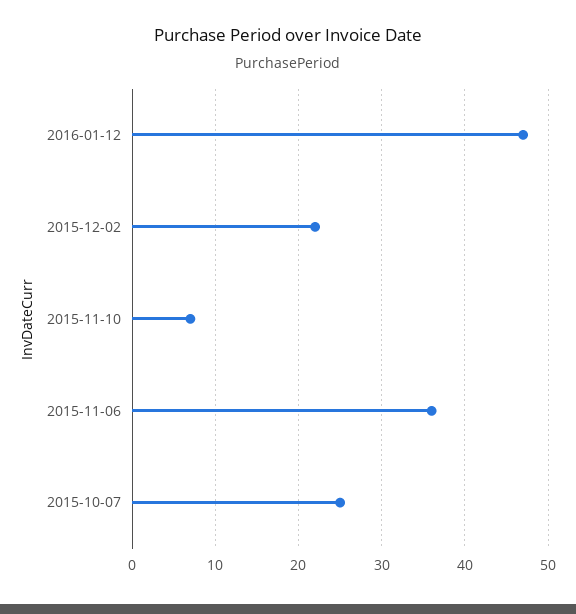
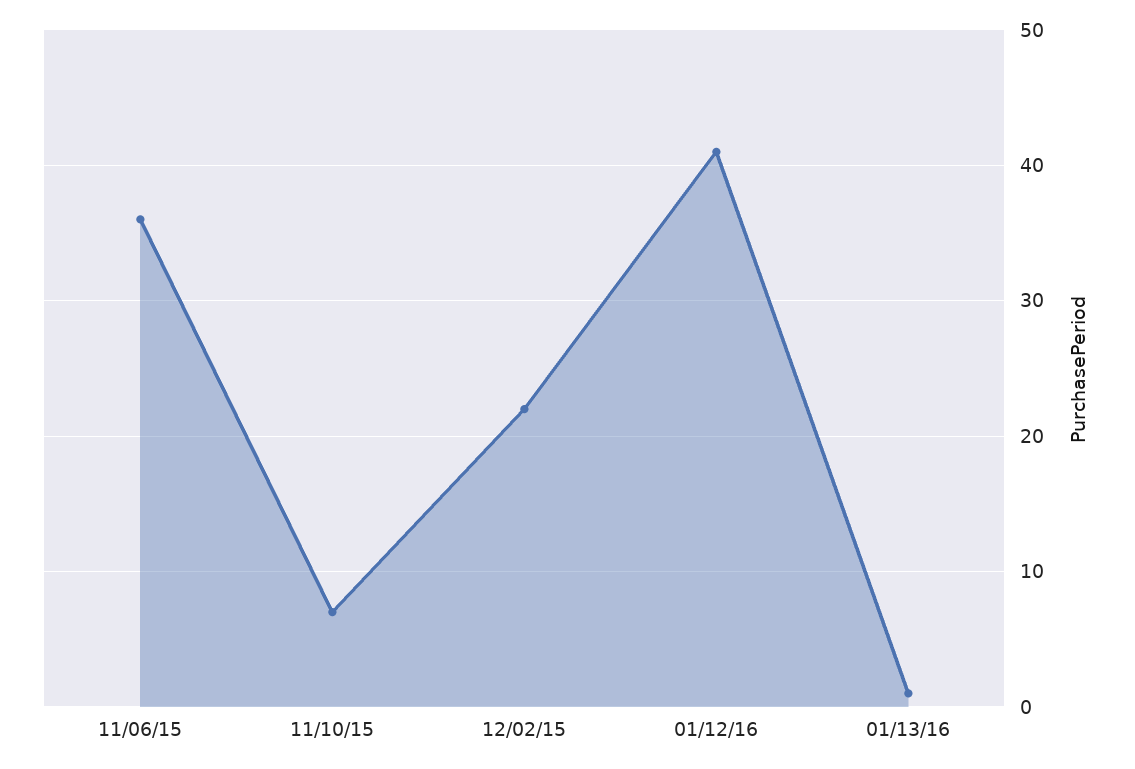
2016-01-12: 47 -> 41
2015-10-07: 25 -> none
01/13/16: none -> 1

